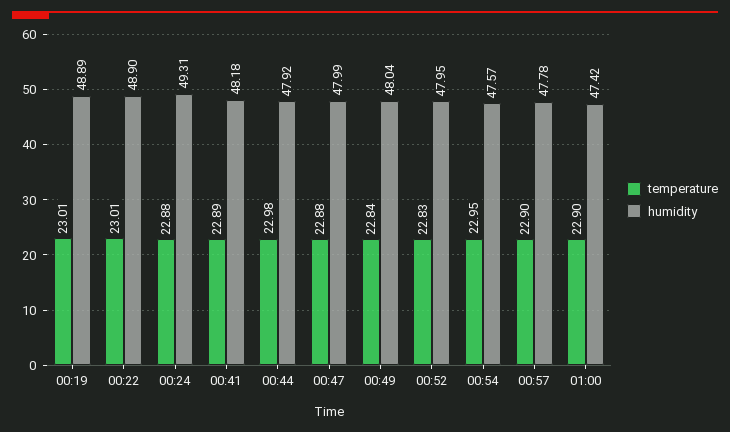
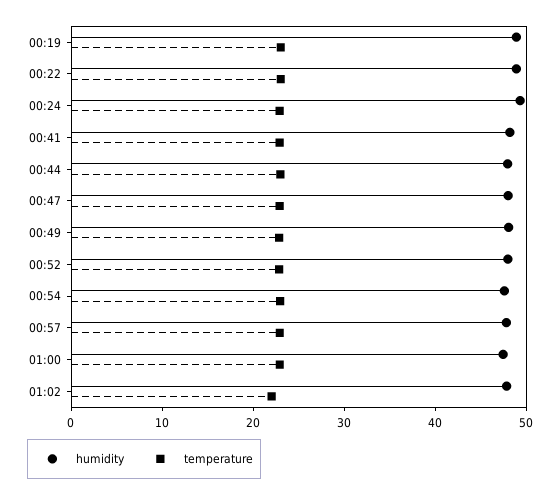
humidity, 01:02: none -> 48
temperature, 01:02: none -> 22

